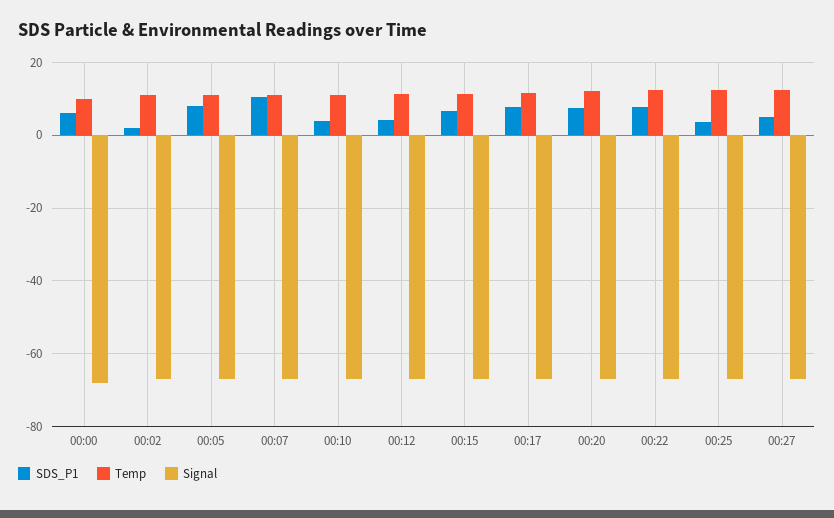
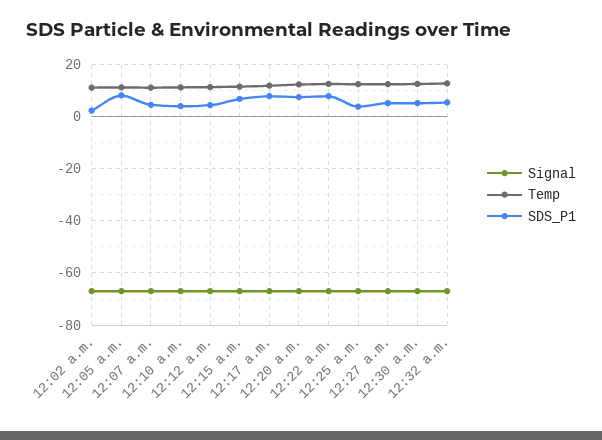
SDS_P1, 00:00: 6 -> none
Temp, 00:00: 10 -> none
Signal, 00:00: -68 -> none
SDS_P1, 00:07: 10 -> 5
Signal, 12:30 a.m.: none -> -67.5
Temp, 12:30 a.m.: none -> 12.5
SDS_P1, 12:30 a.m.: none -> 5
Signal, 12:32 a.m.: none -> -67.5
Temp, 12:32 a.m.: none -> 12.5
SDS_P1, 12:32 a.m.: none -> 5

